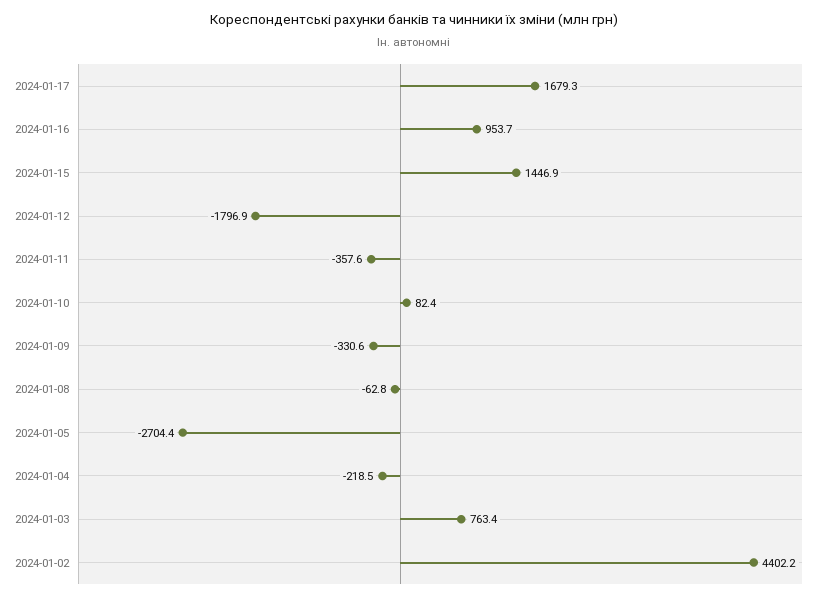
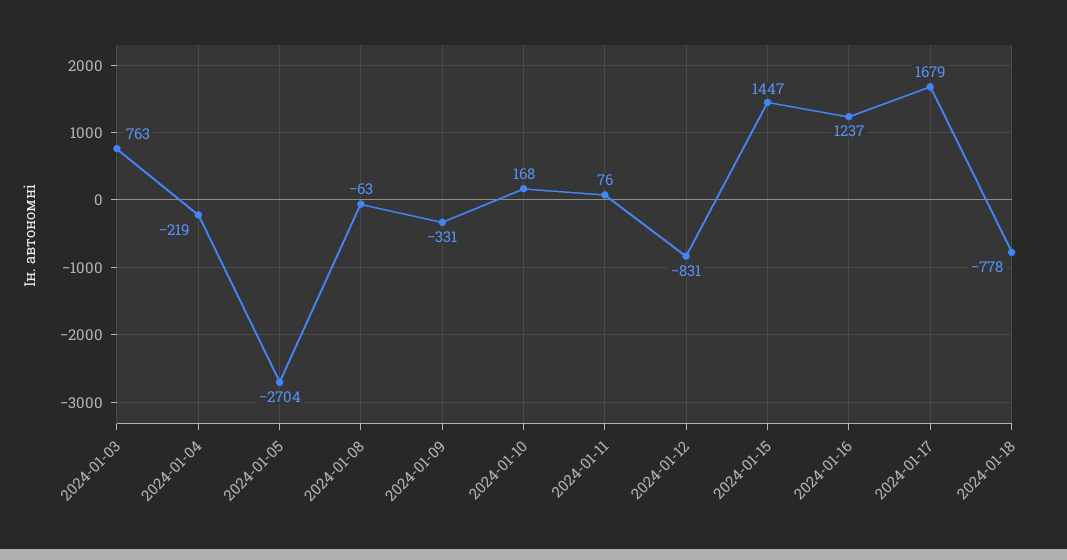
2024-01-16: 953.7 -> 1237
2024-01-12: -1796.9 -> -831
2024-01-11: -357.6 -> 76
2024-01-10: 82.4 -> 168
2024-01-02: 4402.2 -> none
2024-01-18: none -> -778

